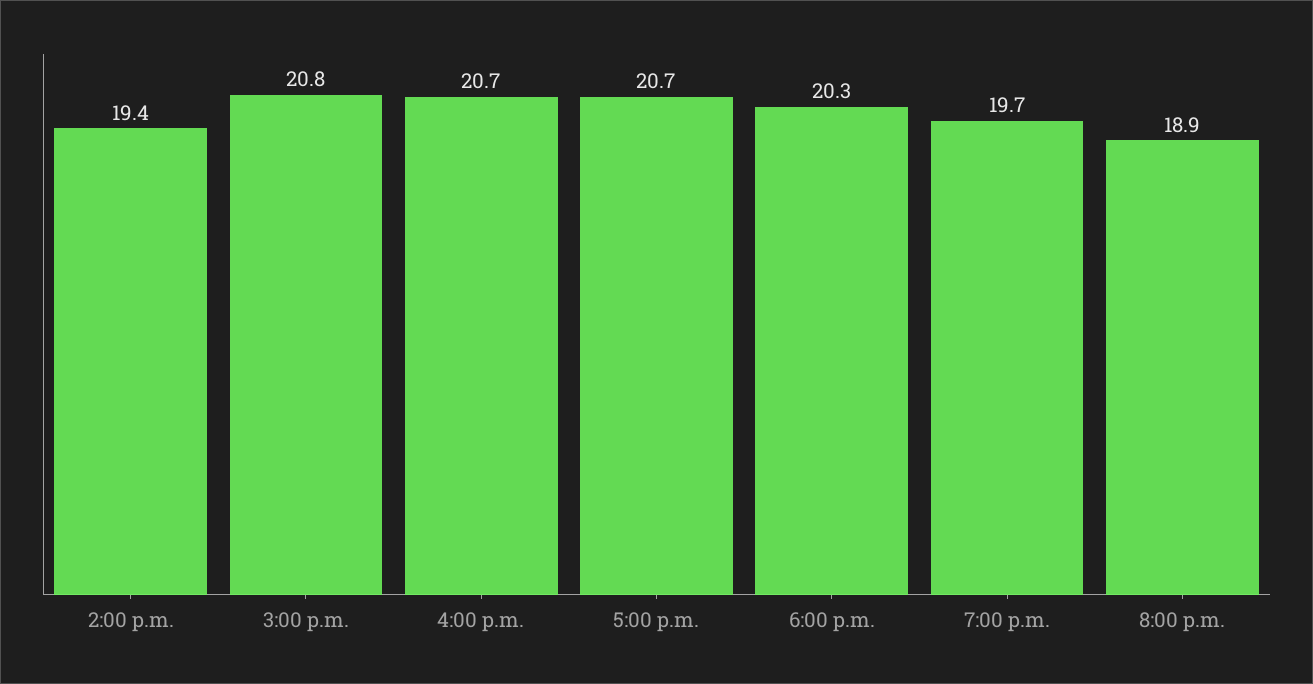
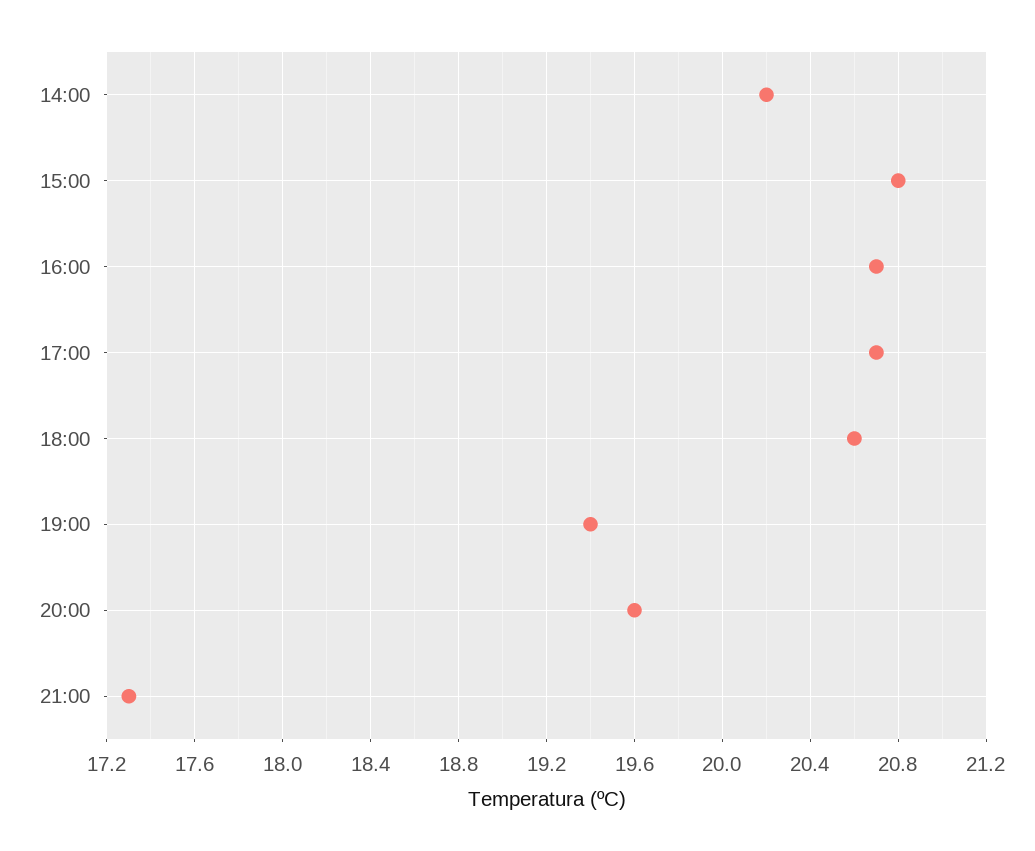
2:00 p.m.: 19.4 -> 20.2
6:00 p.m.: 20.3 -> 20.6
7:00 p.m.: 19.7 -> 19.4
8:00 p.m.: 18.9 -> 19.6
21:00: none -> 17.3

